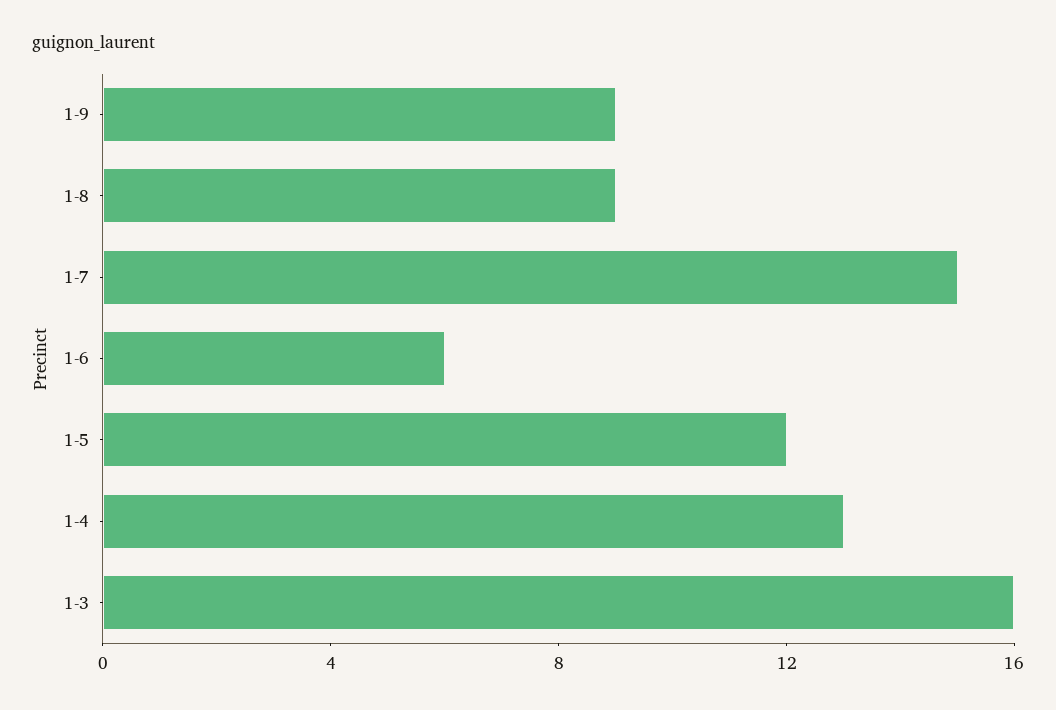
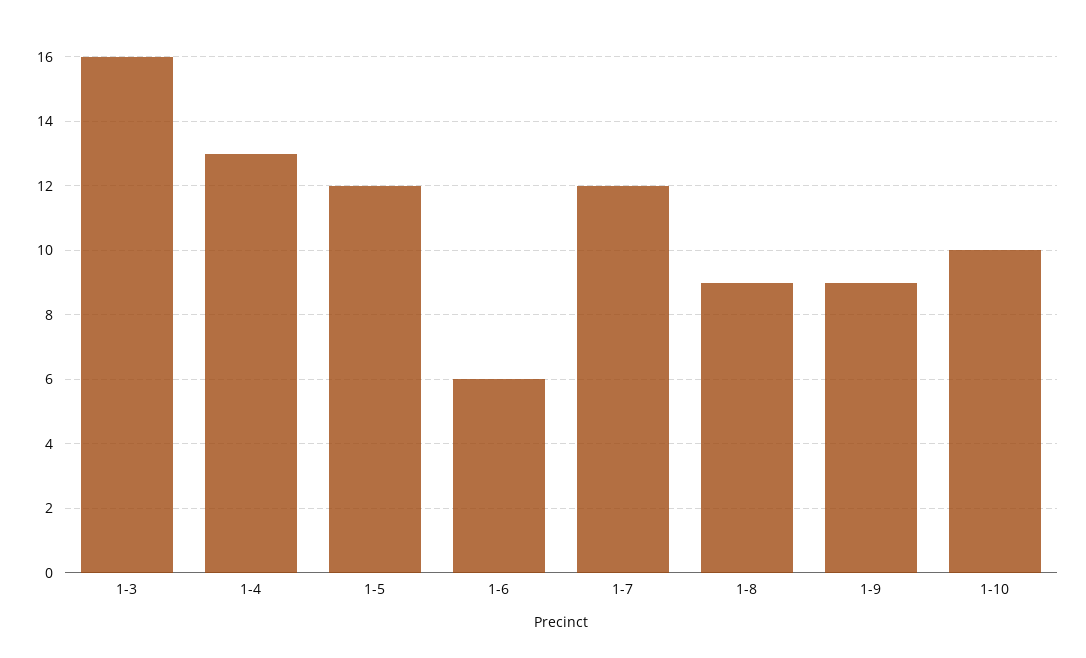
1-7: 15 -> 12
1-10: none -> 10

